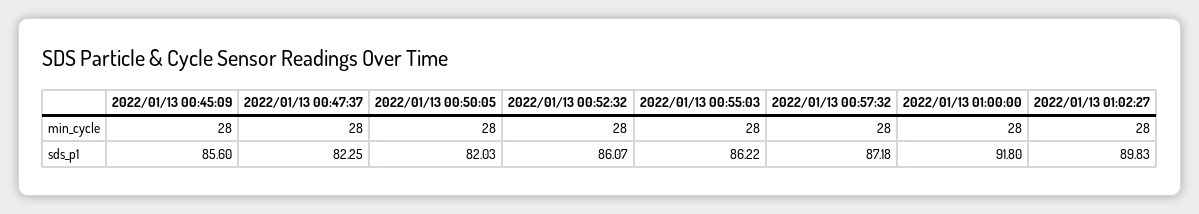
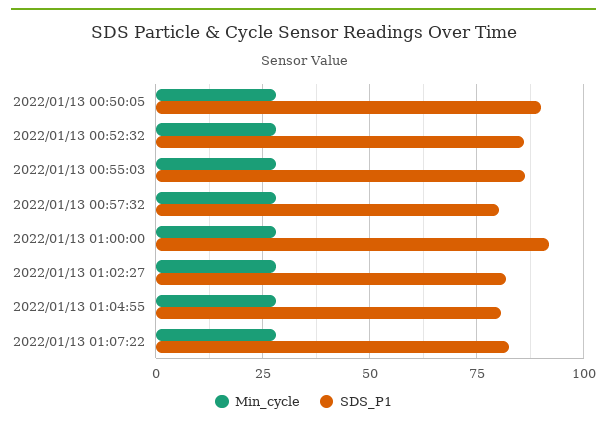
min_cycle, 2022/01/13 00:45:09: 28 -> none
min_cycle, 2022/01/13 00:47:37: 28 -> none
sds_p1, 2022/01/13 00:45:09: 85.6 -> none
sds_p1, 2022/01/13 00:47:37: 82.25 -> none
sds_p1, 2022/01/13 00:50:05: 82.03 -> 90
sds_p1, 2022/01/13 00:57:32: 87.18 -> 80
sds_p1, 2022/01/13 01:02:27: 89.83 -> 82.5
min_cycle, 2022/01/13 01:04:55: none -> 27.5
sds_p1, 2022/01/13 01:04:55: none -> 80
min_cycle, 2022/01/13 01:07:22: none -> 27.5
sds_p1, 2022/01/13 01:07:22: none -> 82.5

